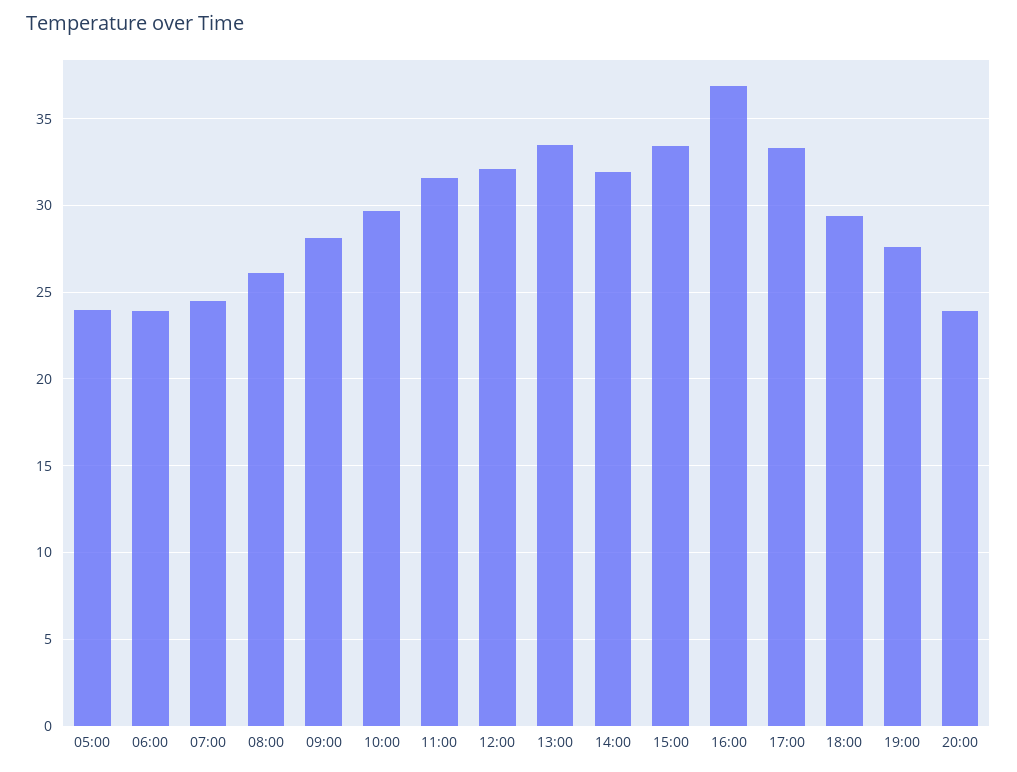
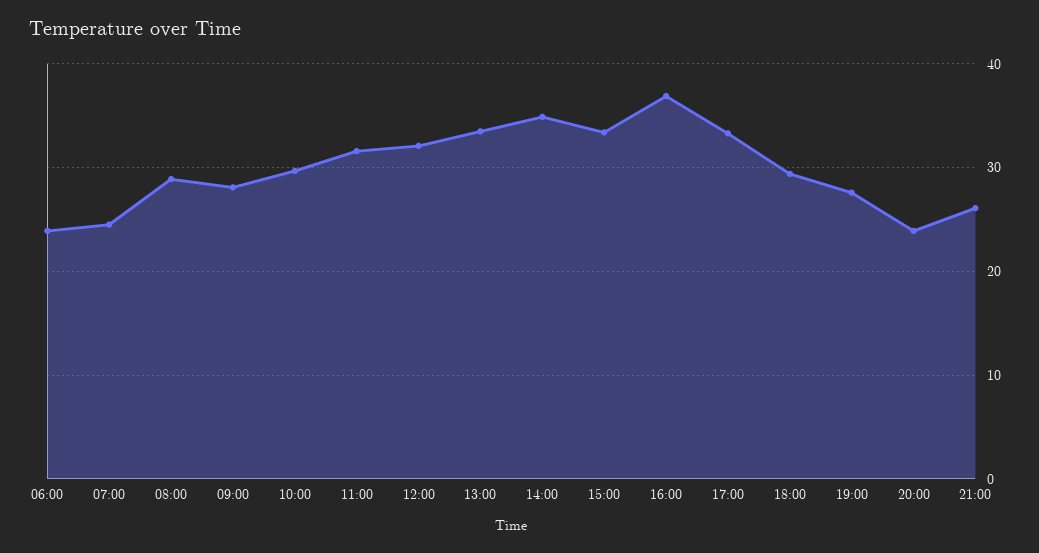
05:00: 24 -> none
08:00: 26 -> 29
14:00: 32 -> 35
21:00: none -> 26

